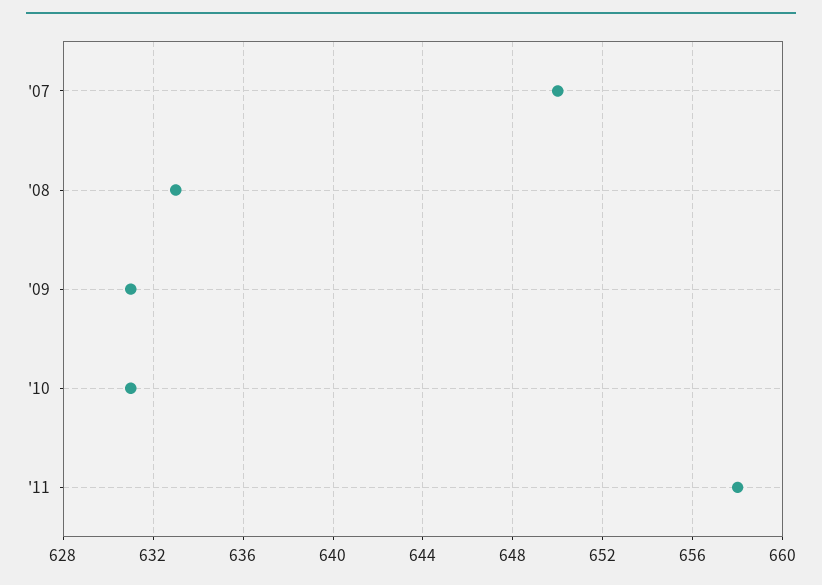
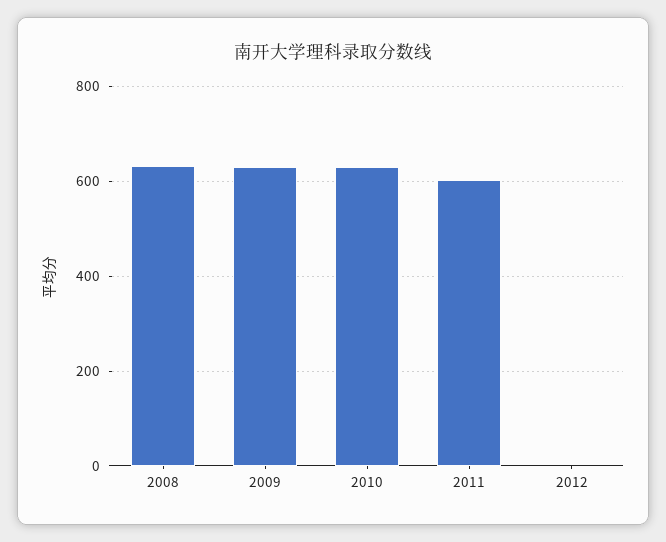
'07: 650 -> none
'11: 658 -> 600
2012: none -> 0

